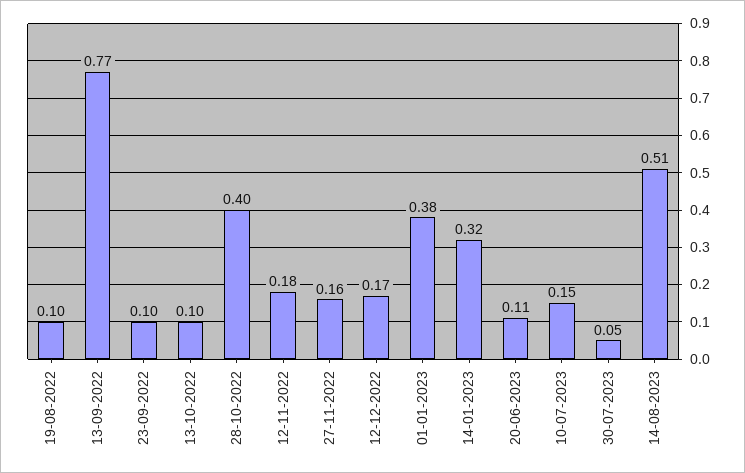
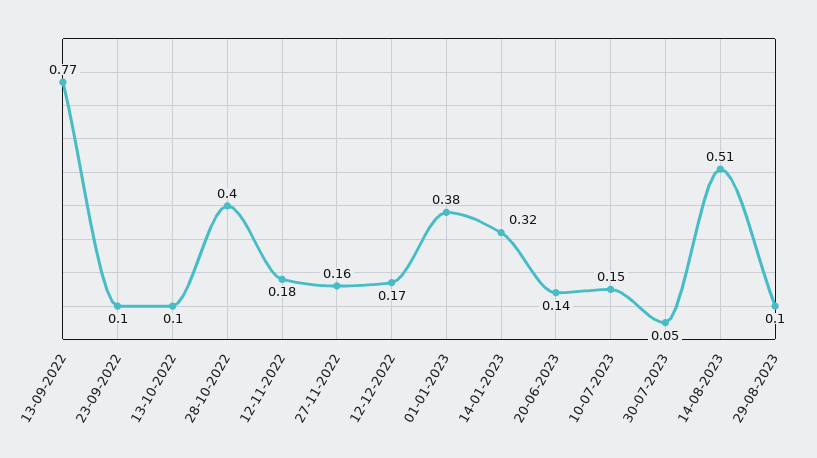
19-08-2022: 0.1 -> none
20-06-2023: 0.11 -> 0.14
29-08-2023: none -> 0.1

